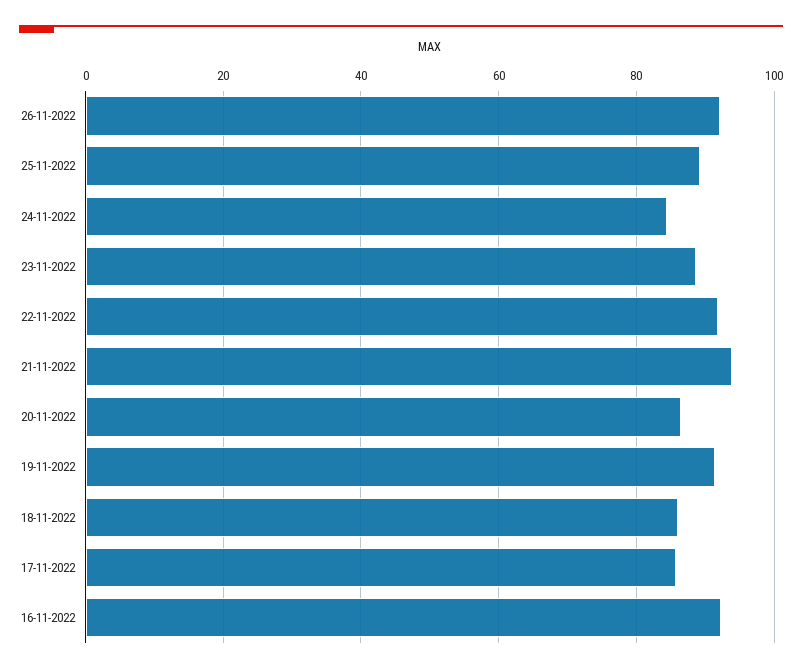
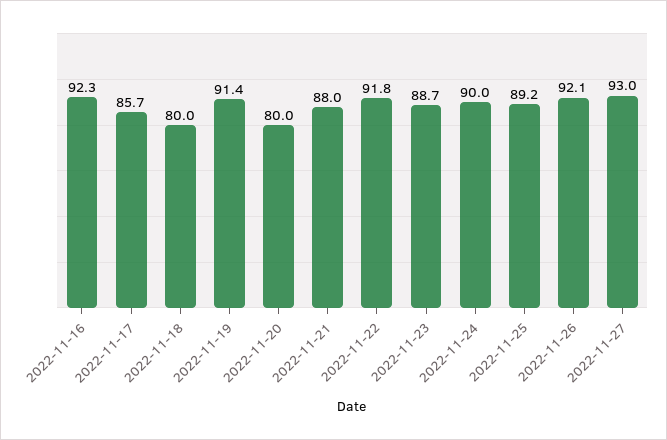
24-11-2022: 84 -> 90
21-11-2022: 94 -> 88
20-11-2022: 86 -> 80
18-11-2022: 86 -> 80
2022-11-27: none -> 93

